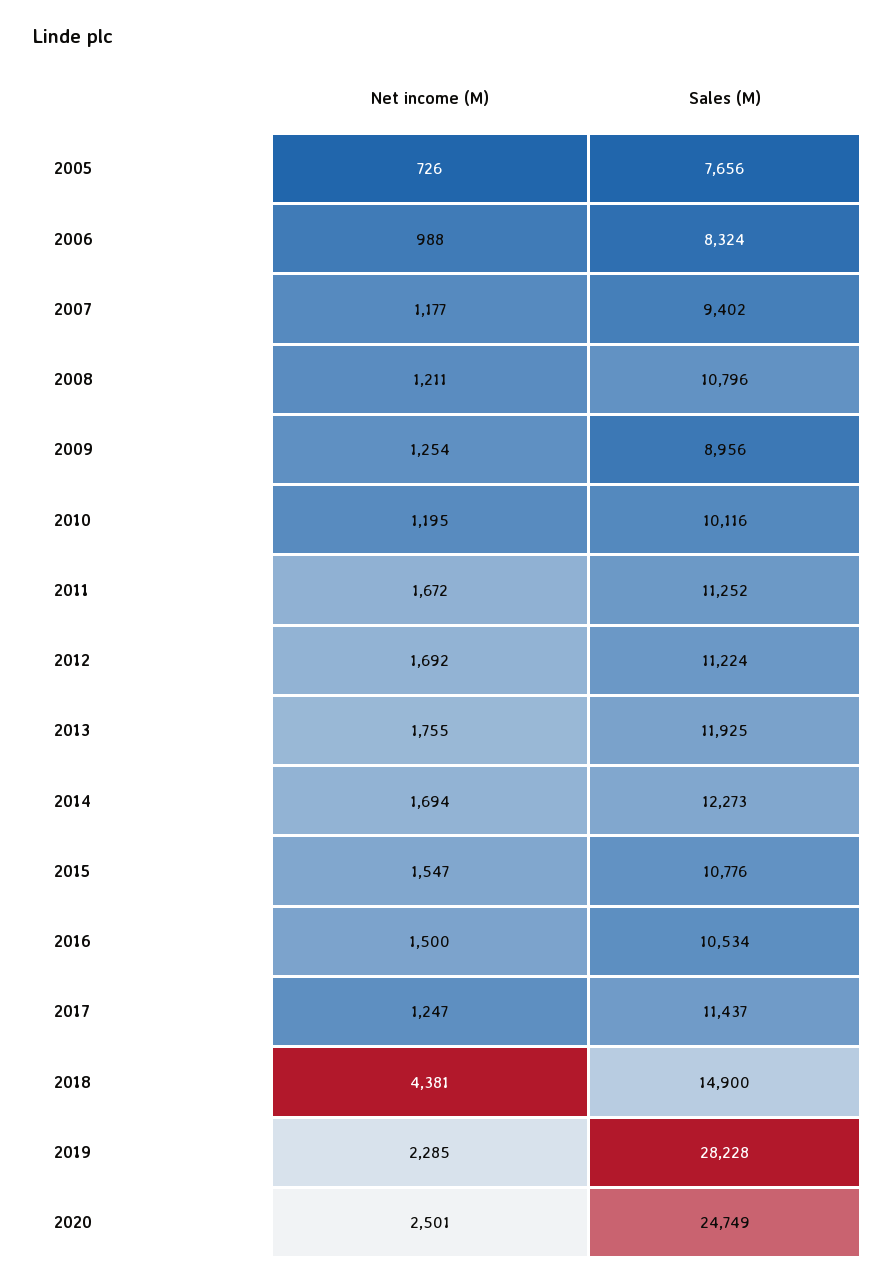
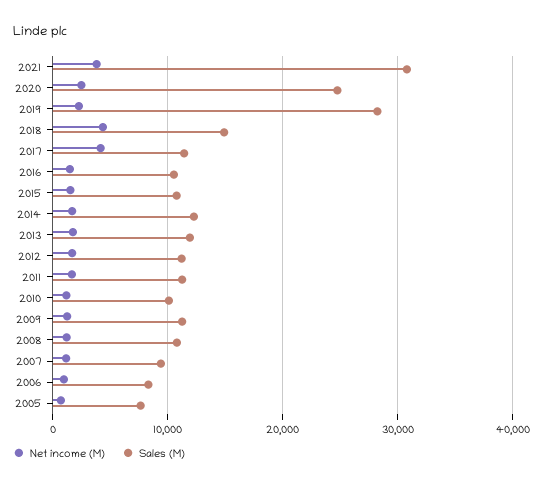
Sales (M), 2009: 8956 -> 11000
Net income (M), 2017: 1247 -> 4000
Net income (M), 2021: none -> 4000
Sales (M), 2021: none -> 31000

